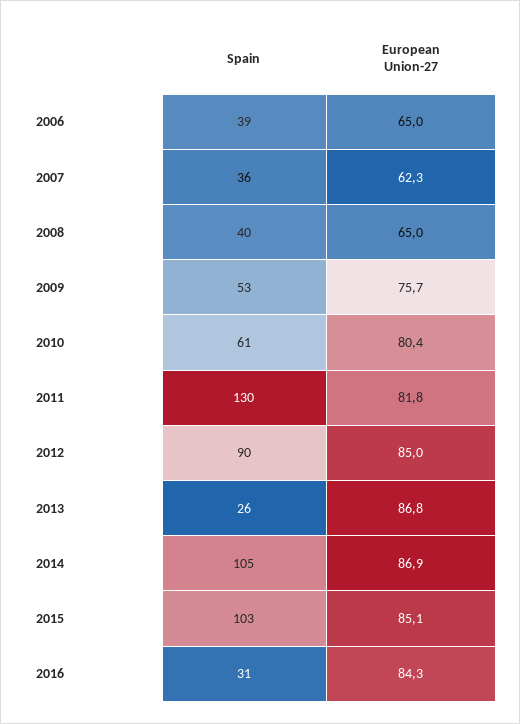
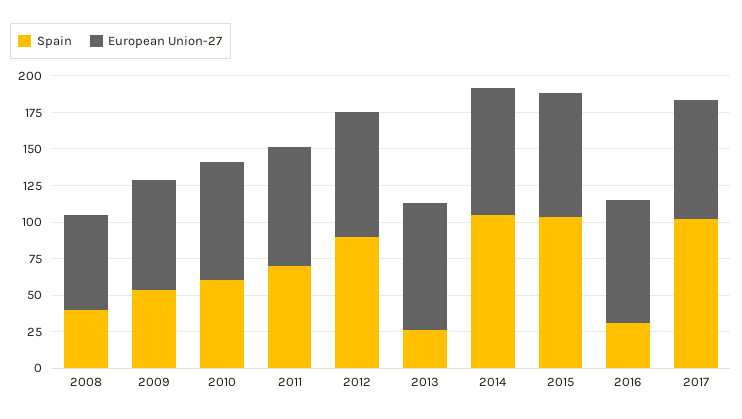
Spain, 2006: 39 -> none
European Union-27, 2006: 65 -> none
Spain, 2007: 36 -> none
European Union-27, 2007: 62.3 -> none
Spain, 2011: 130 -> 75
Spain, 2017: none -> 100
European Union-27, 2017: none -> 75

